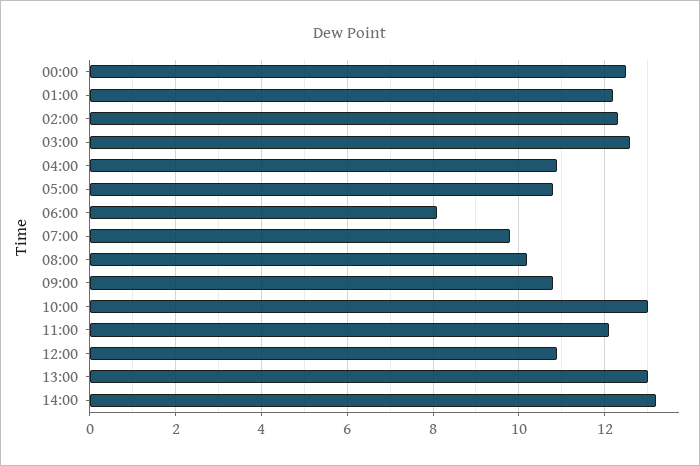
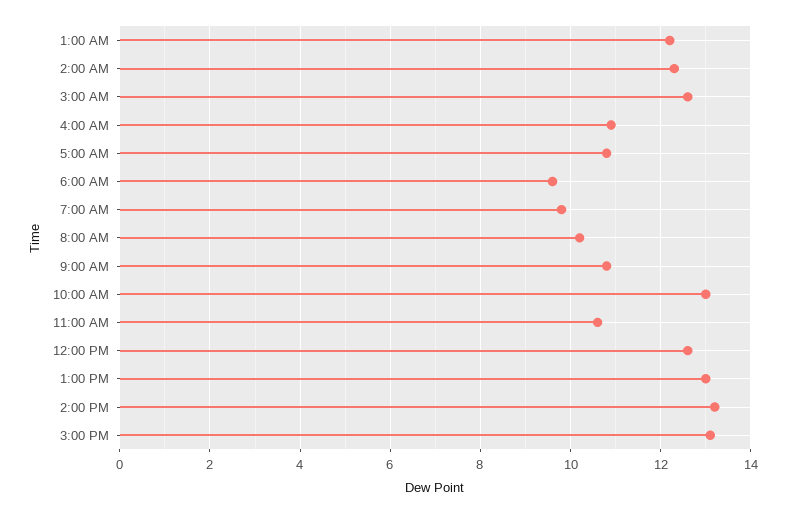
00:00: 12.5 -> none
06:00: 8 -> 9.5
11:00: 12 -> 10.5
12:00: 11 -> 12.5
3:00 PM: none -> 13

